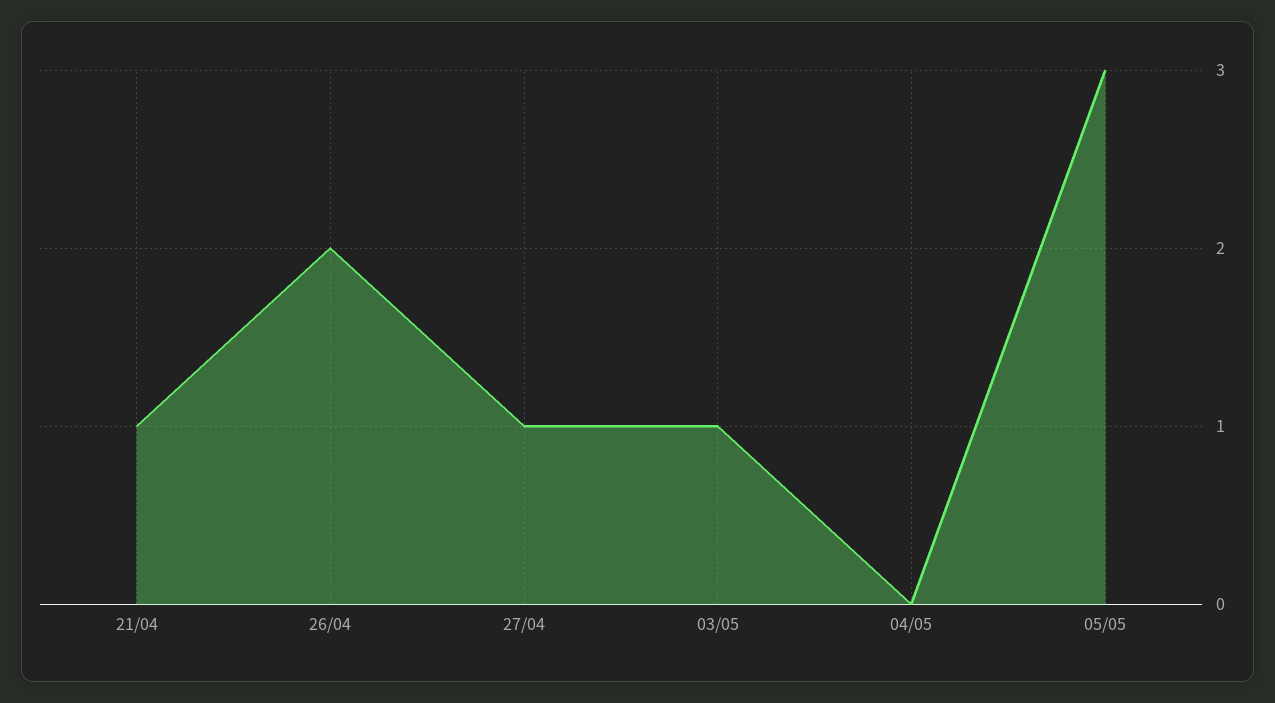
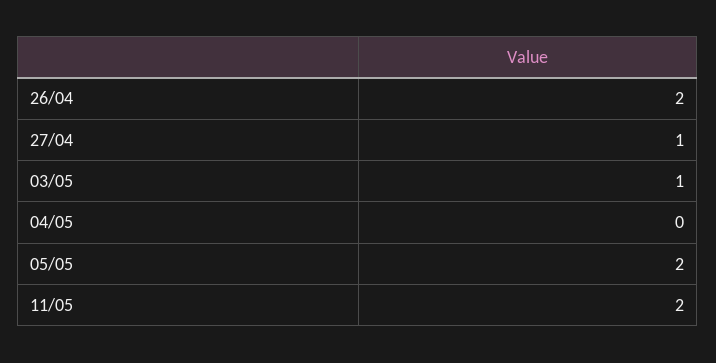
21/04: 1 -> none
05/05: 3 -> 2
11/05: none -> 2

